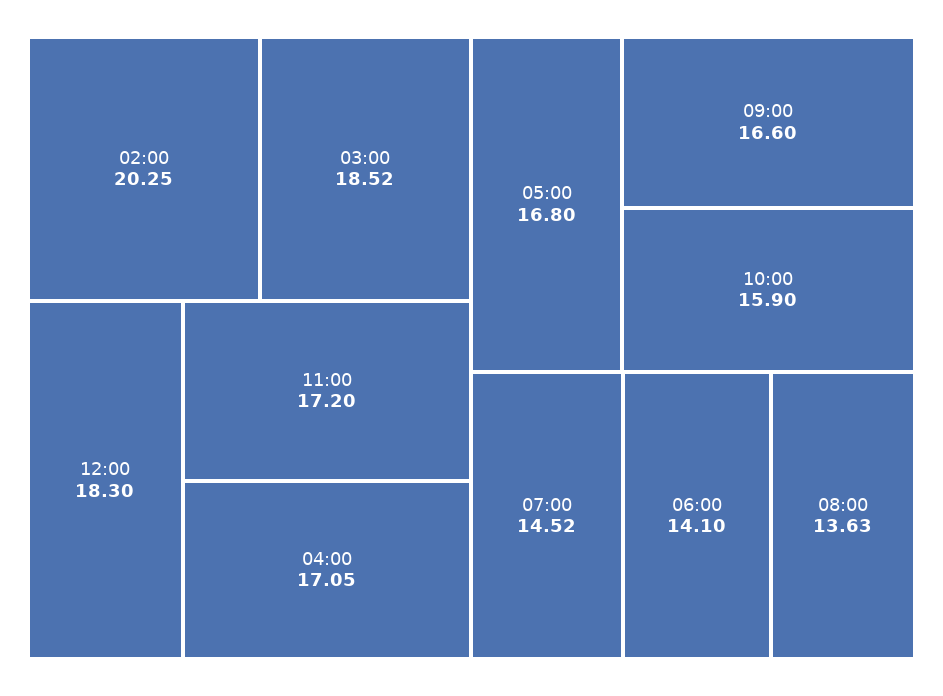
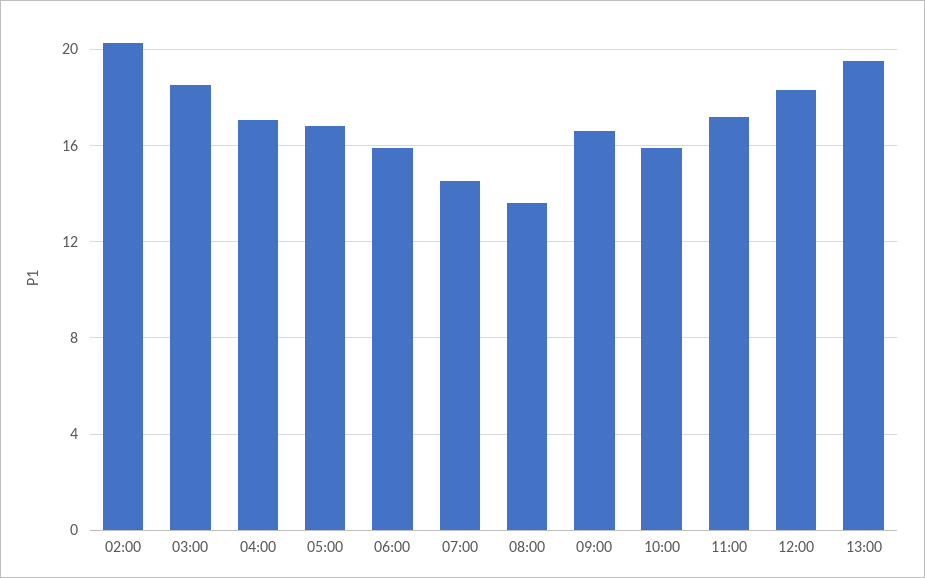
06:00: 14.1 -> 16
13:00: none -> 19.5

